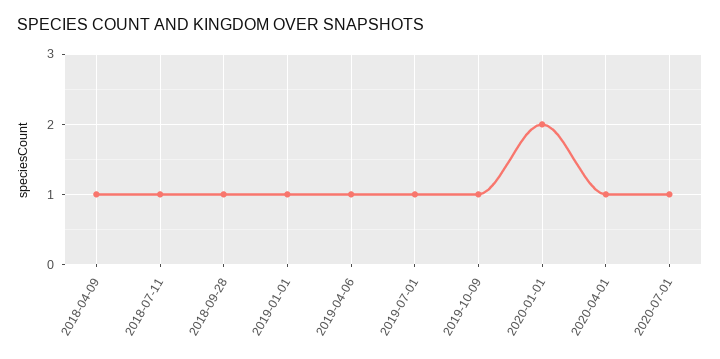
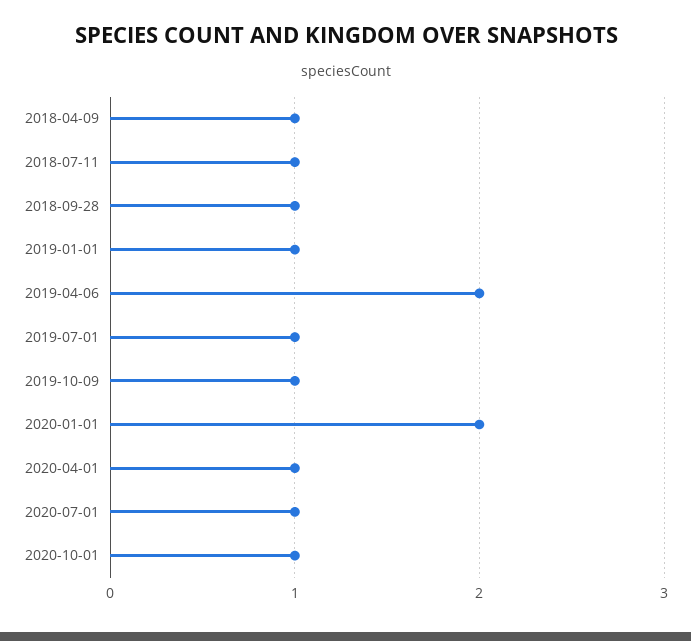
2019-04-06: 1 -> 2
2020-10-01: none -> 1

